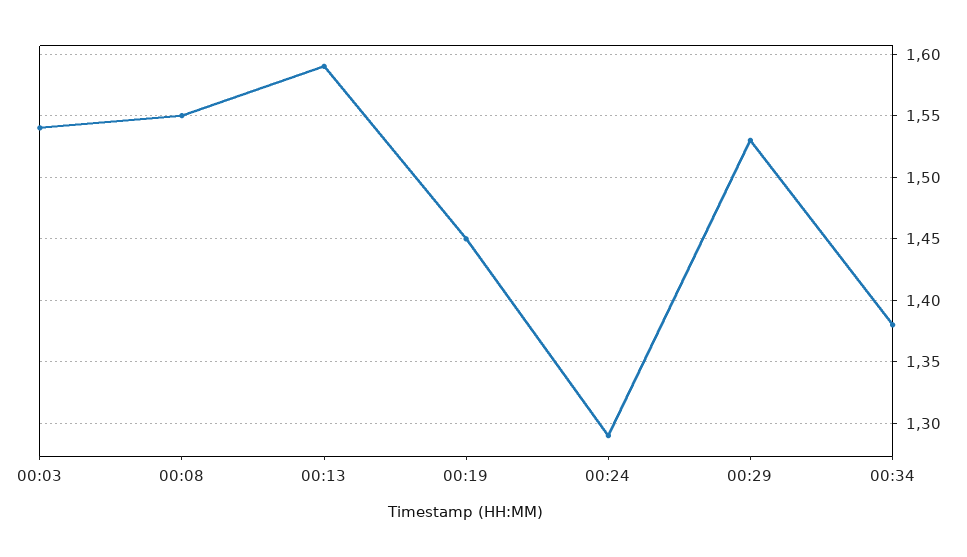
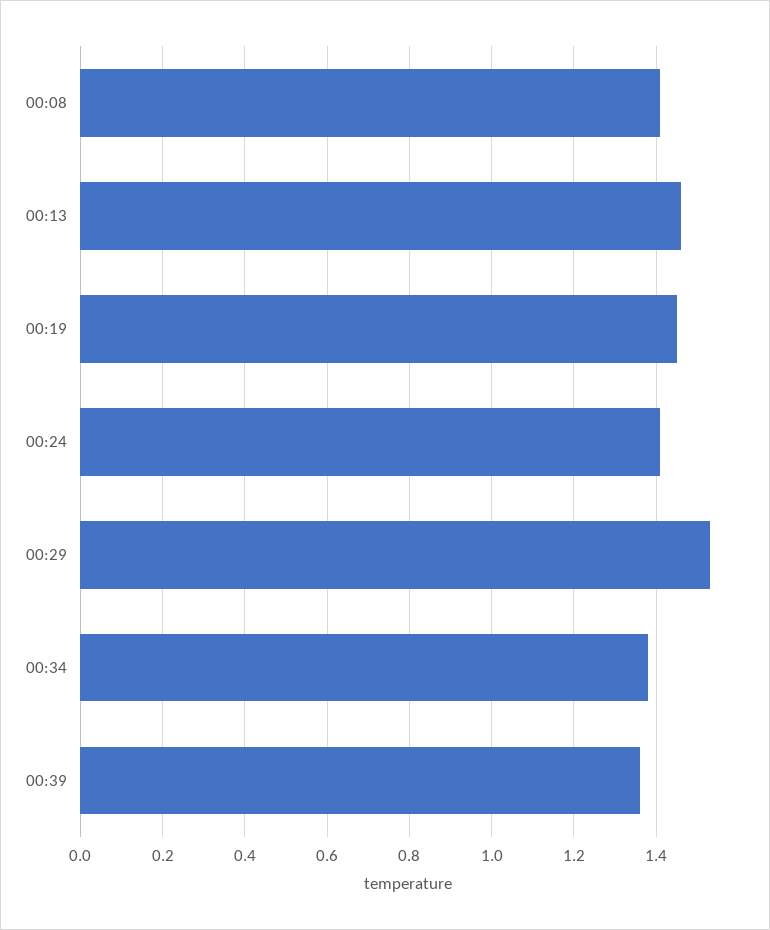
00:03: 1.54 -> none
00:08: 1.55 -> 1.4
00:13: 1.59 -> 1.45
00:24: 1.29 -> 1.4
00:39: none -> 1.35

